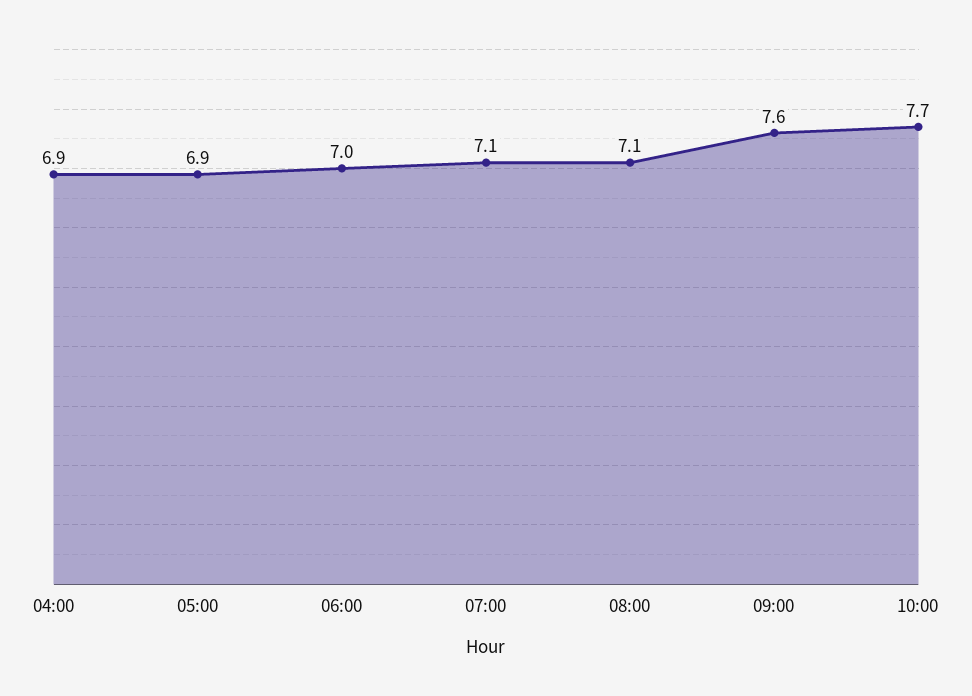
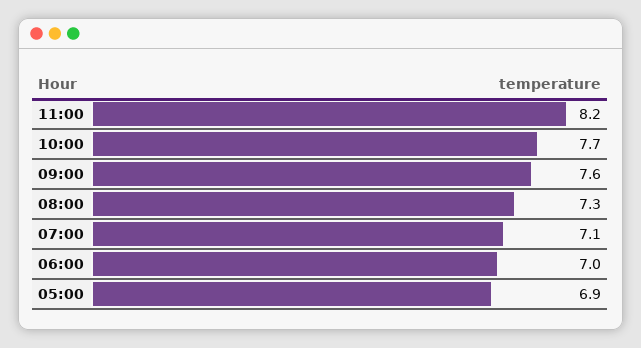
04:00: 6.9 -> none
08:00: 7.1 -> 7.3
11:00: none -> 8.2

